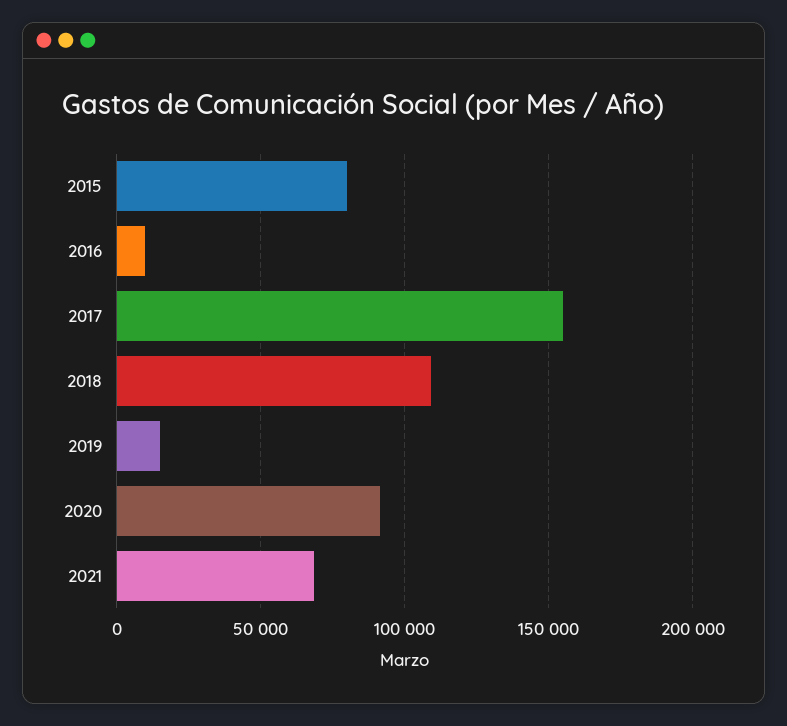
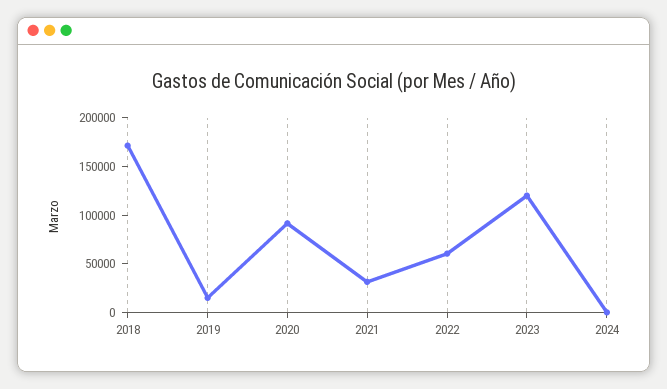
2015: 80000 -> none
2016: 10000 -> none
2017: 155000 -> none
2018: 110000 -> 170000
2021: 70000 -> 30000
2022: none -> 60000
2023: none -> 120000
2024: none -> 0

